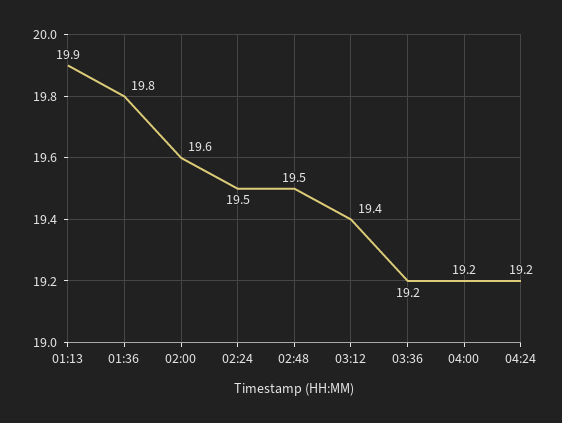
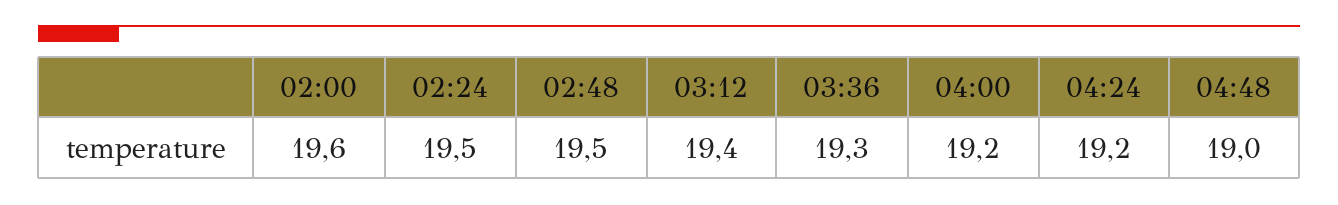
01:13: 19.9 -> none
01:36: 19.8 -> none
03:36: 19.2 -> 19.3
04:48: none -> 19

